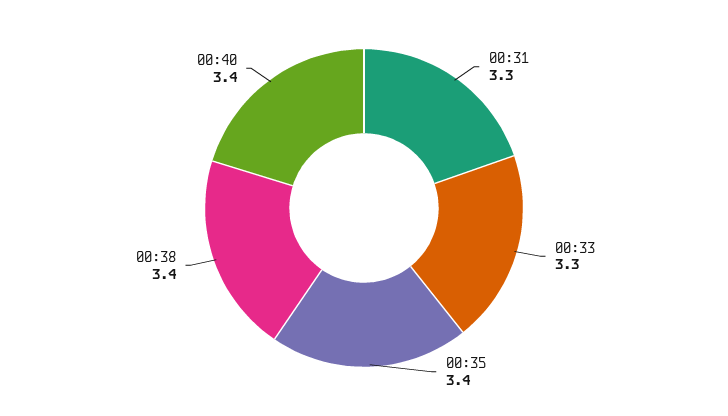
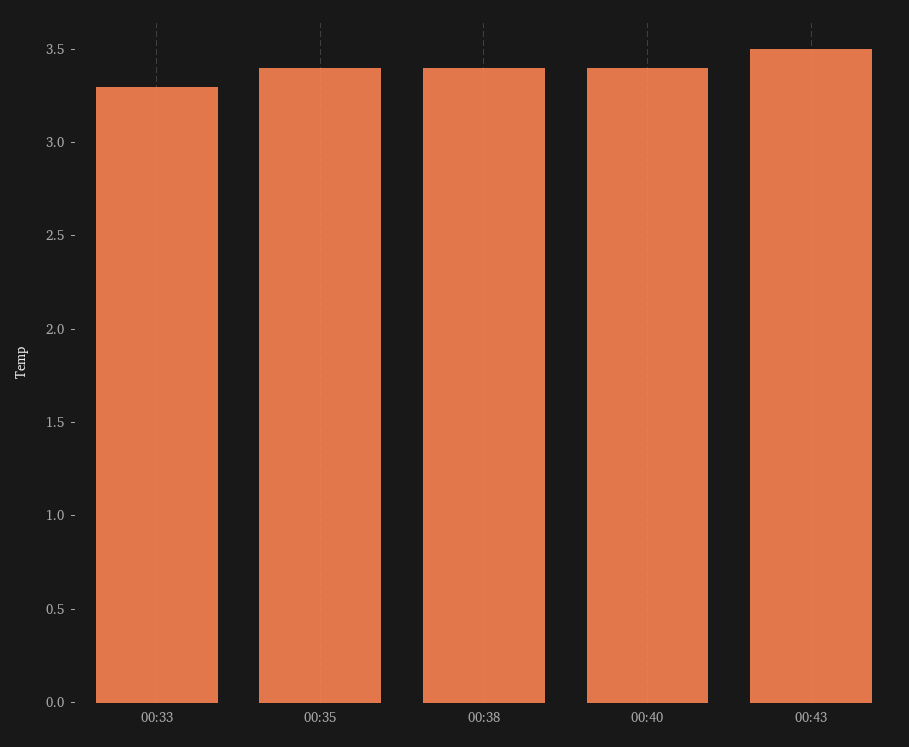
00:31: 3.3 -> none
00:43: none -> 3.5

